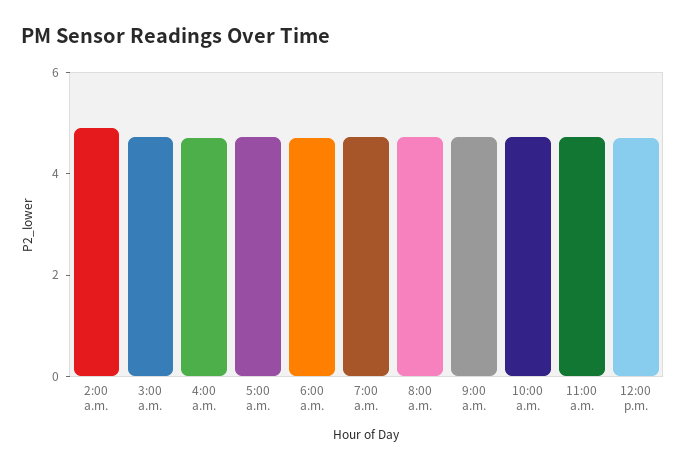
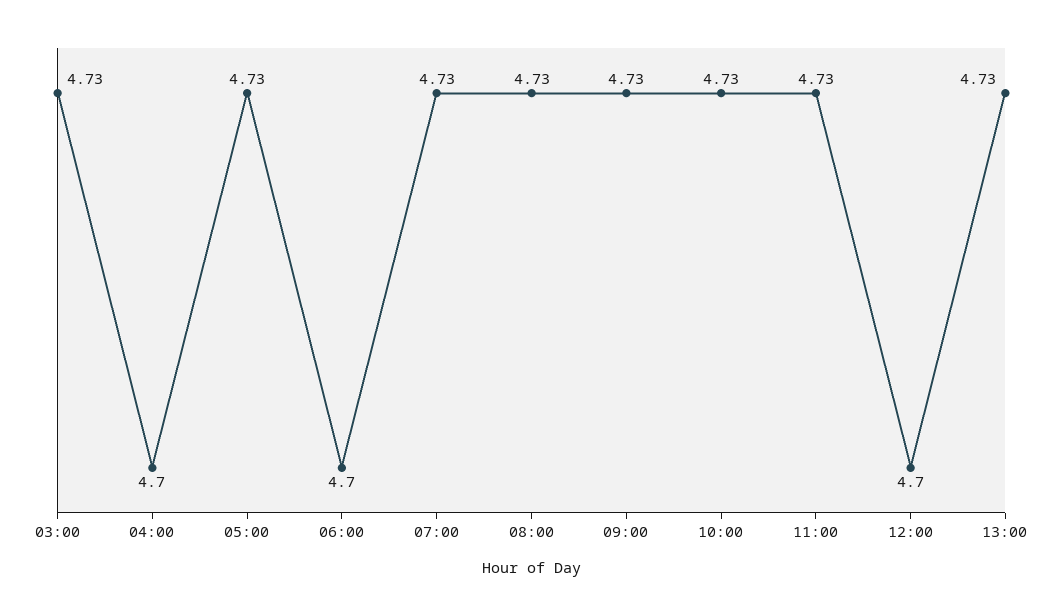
2:00 a.m.: 5 -> none
13:00: none -> 4.73

